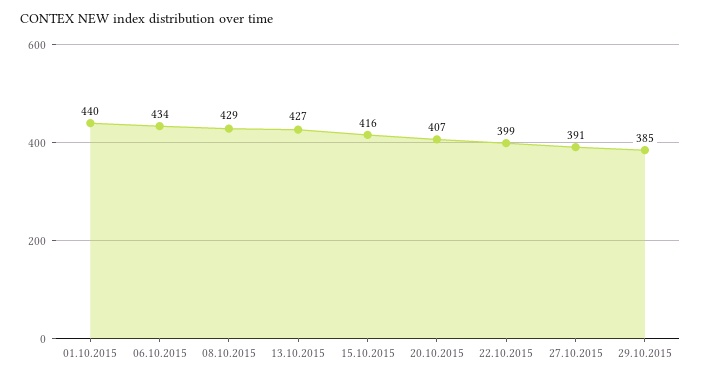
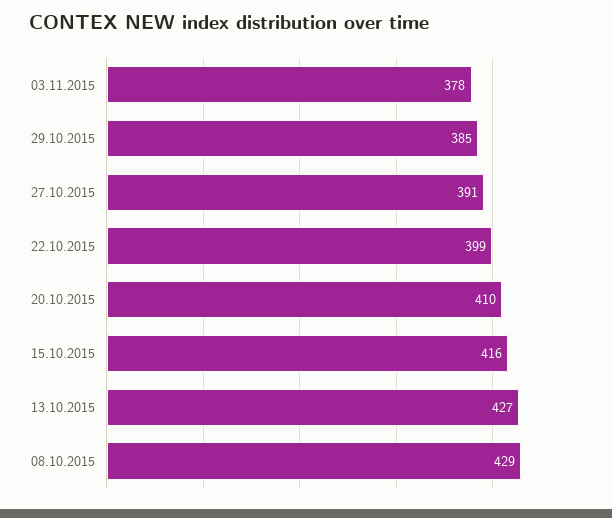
01.10.2015: 440 -> none
06.10.2015: 434 -> none
20.10.2015: 407 -> 410
03.11.2015: none -> 378

